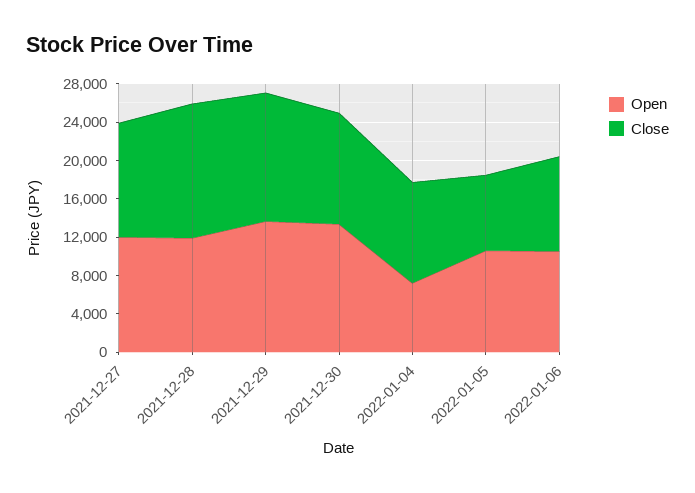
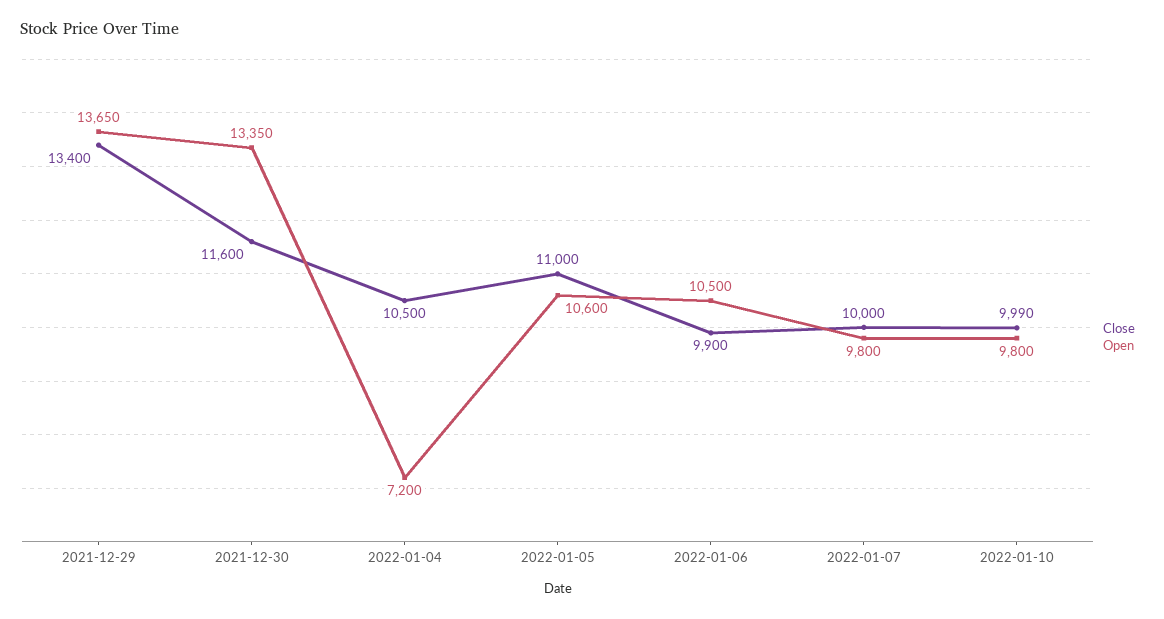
Open, 2021-12-27: 12000 -> none
Close, 2021-12-27: 12000 -> none
Open, 2021-12-28: 12000 -> none
Close, 2021-12-28: 14000 -> none
Close, 2022-01-05: 8000 -> 11000
Close, 2022-01-07: none -> 10000
Open, 2022-01-07: none -> 9800
Close, 2022-01-10: none -> 9990
Open, 2022-01-10: none -> 9800

